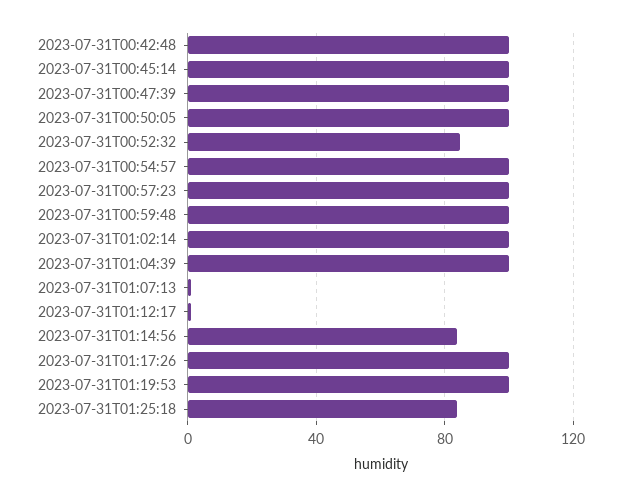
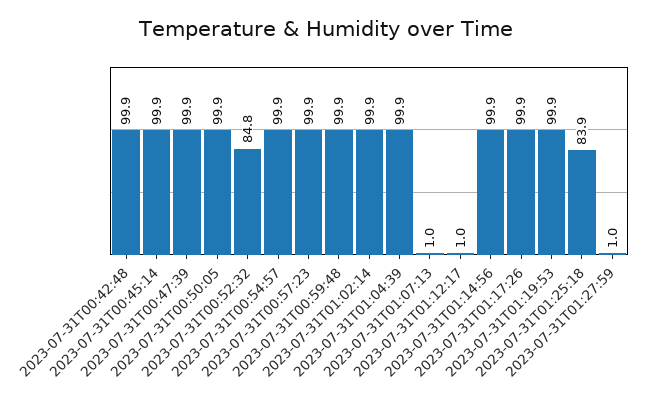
2023-07-31T01:14:56: 85 -> 99.9
2023-07-31T01:27:59: none -> 1

